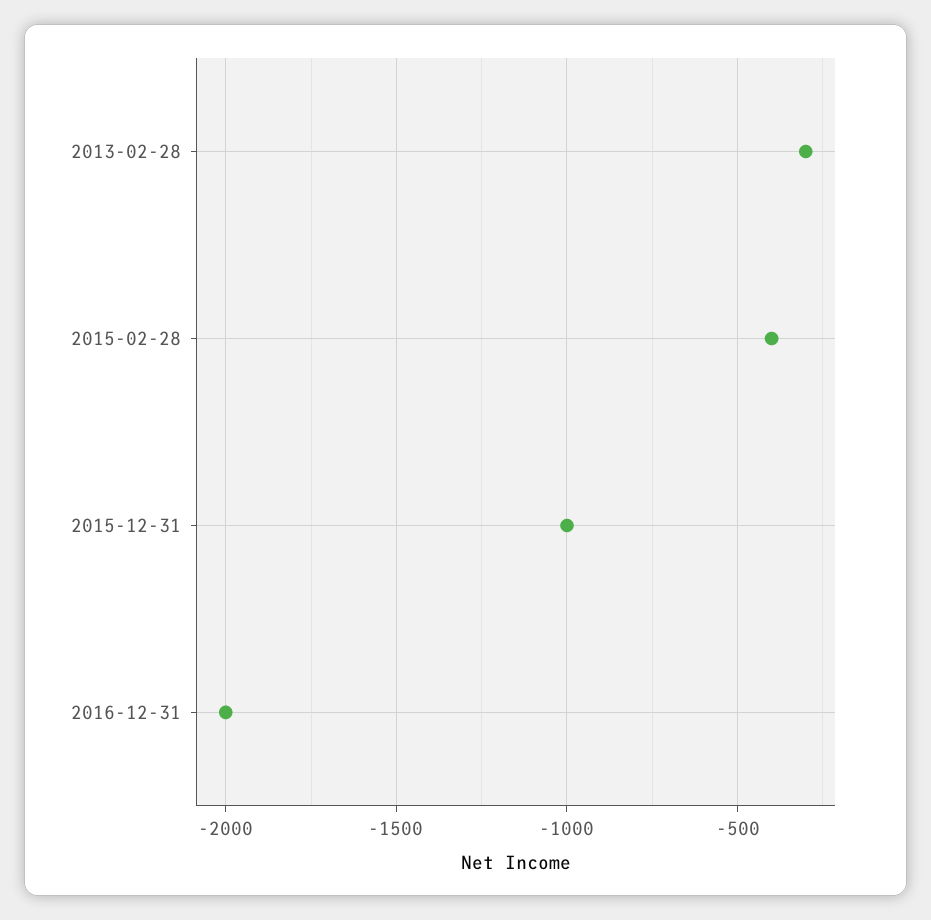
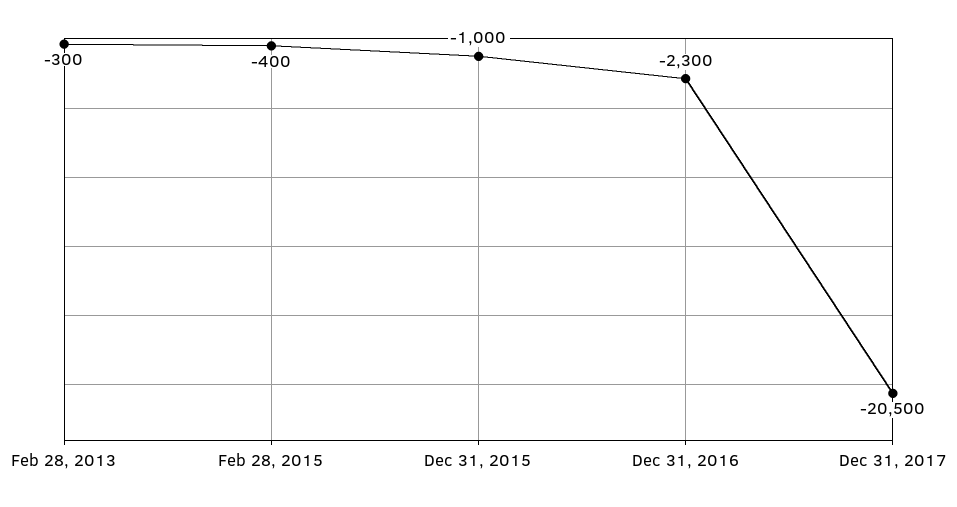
2016-12-31: -2000 -> -2300
Dec 31, 2017: none -> -20500

